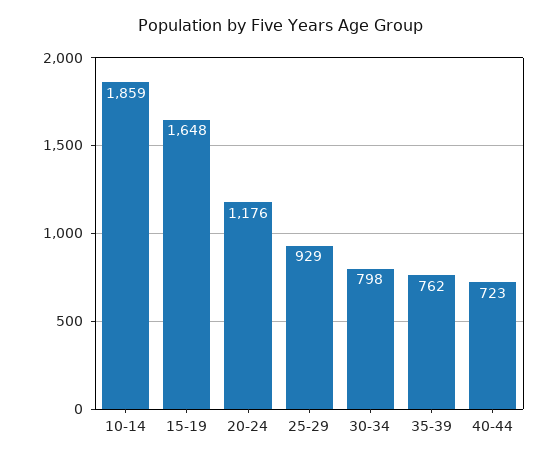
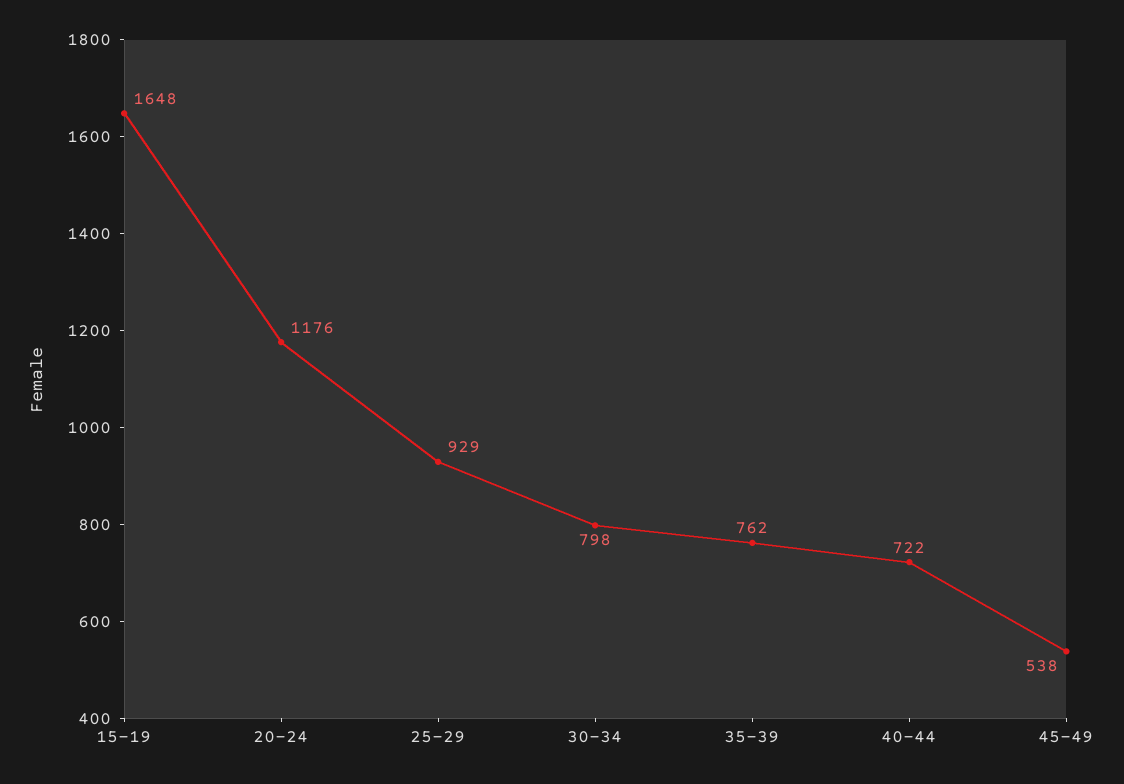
10-14: 1859 -> none
40-44: 723 -> 722
45-49: none -> 538

